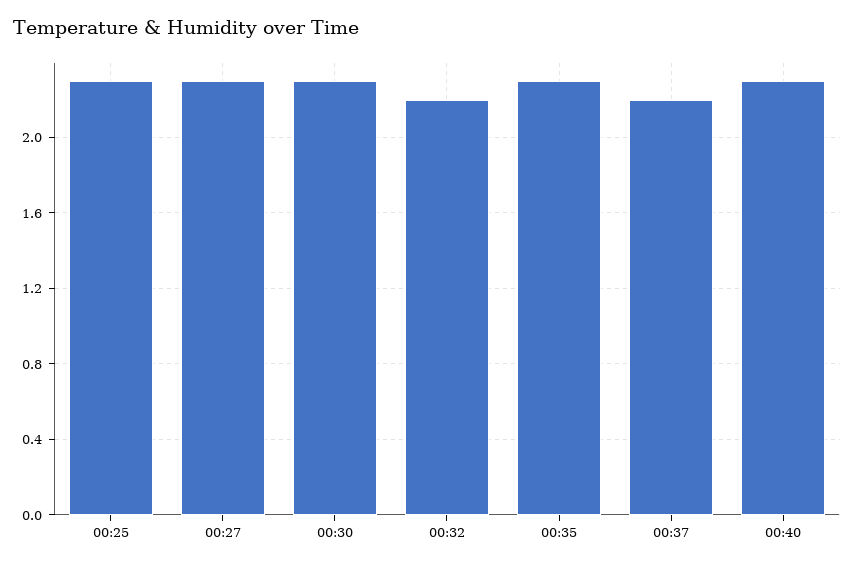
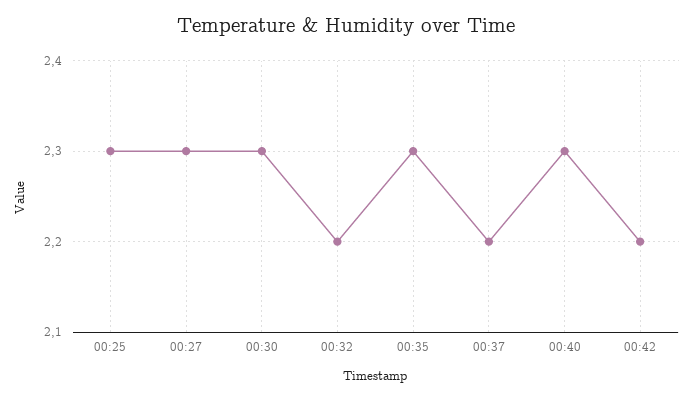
00:42: none -> 2.2

